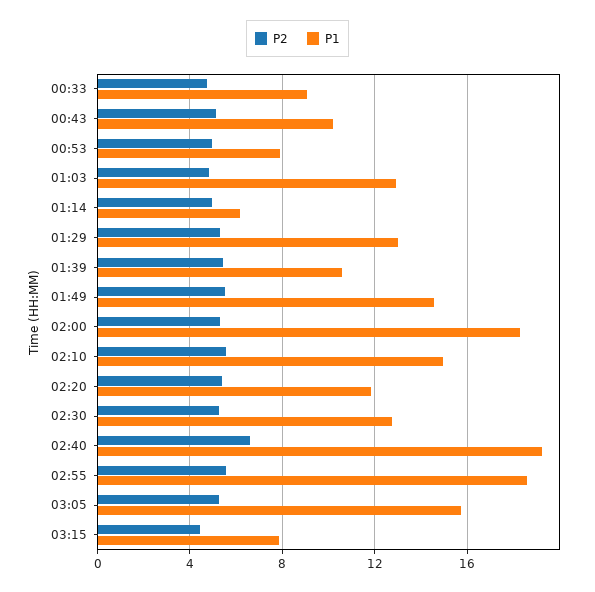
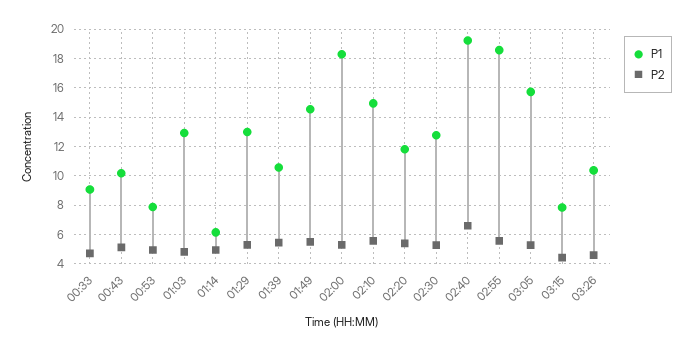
P1, 03:26: none -> 10.5
P2, 03:26: none -> 4.5

